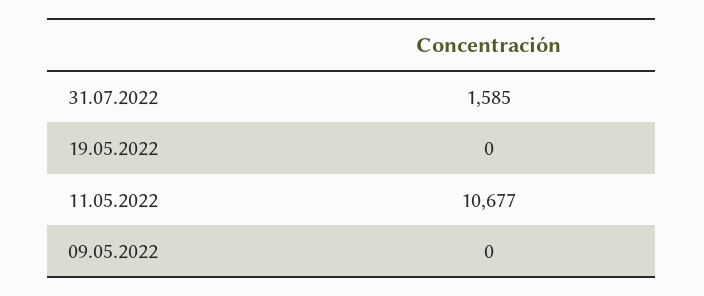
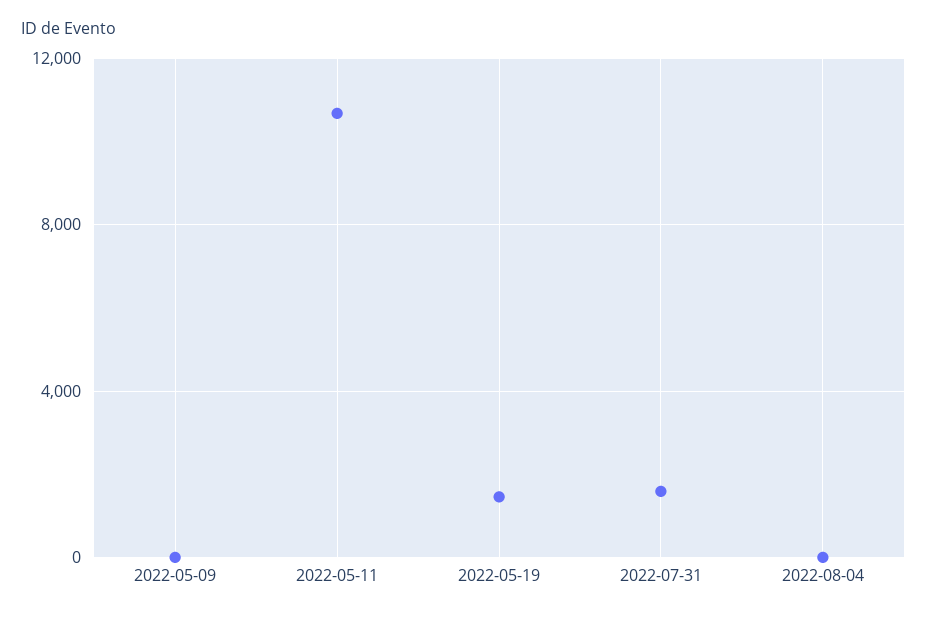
19.05.2022: 0 -> 1500
2022-08-04: none -> 0

